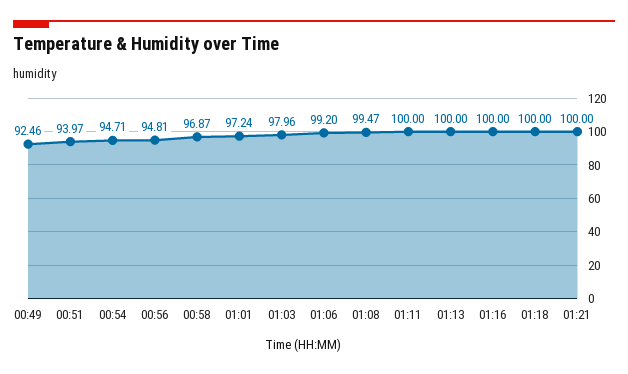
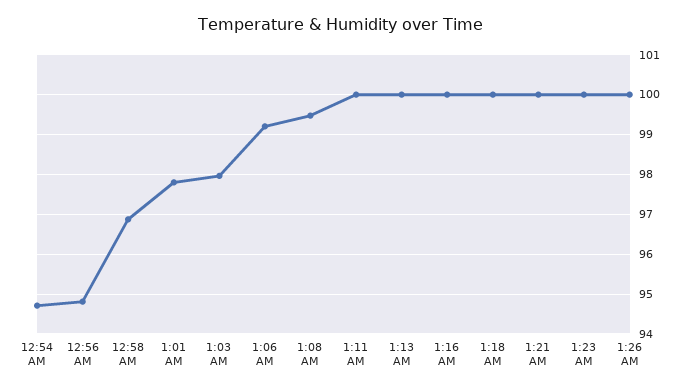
00:49: 92.46 -> none
00:51: 93.97 -> none
01:01: 97.24 -> 97.8
1:23 AM: none -> 100
1:26 AM: none -> 100

